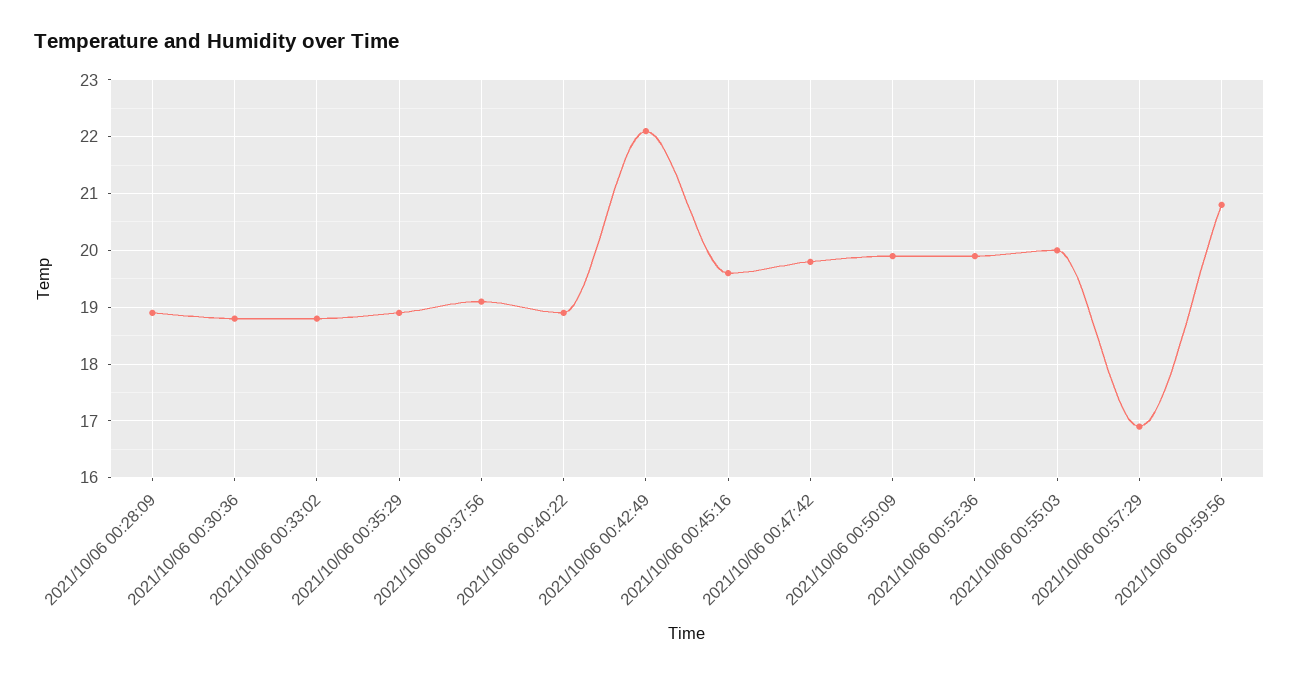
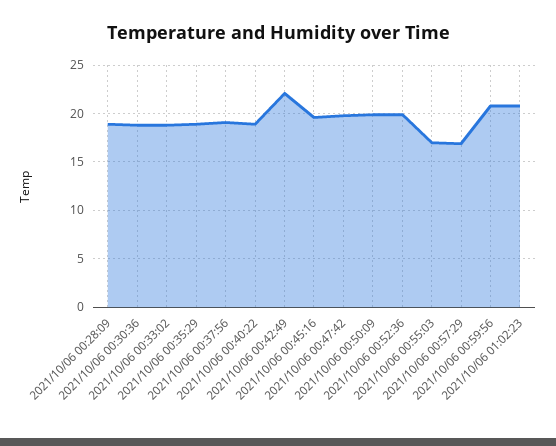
2021/10/06 00:55:03: 20 -> 17
2021/10/06 01:02:23: none -> 21

